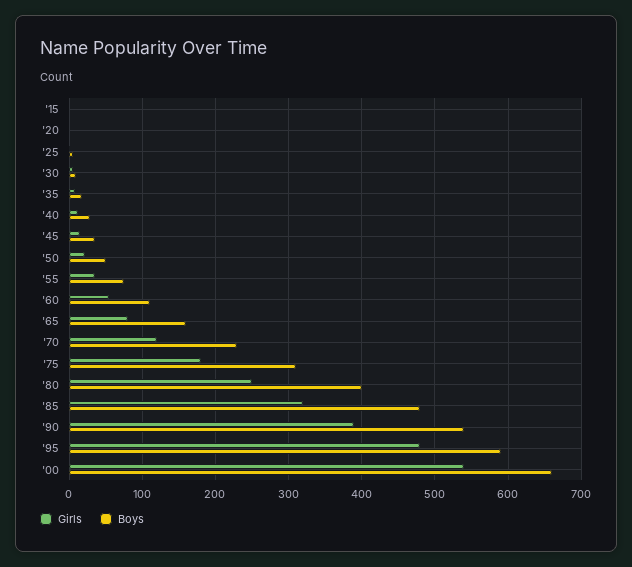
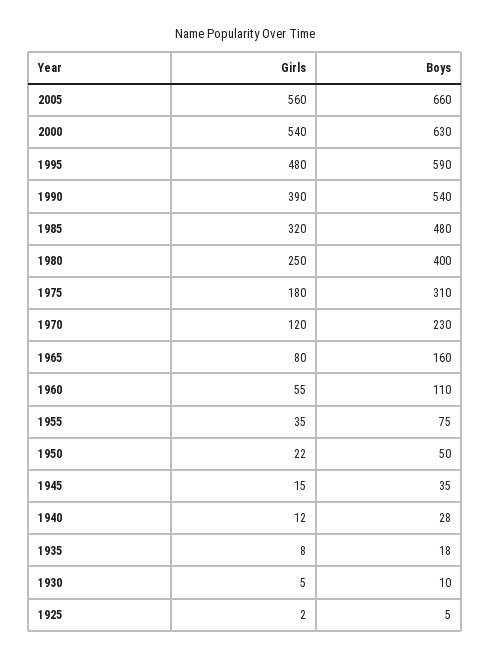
Girls, '15: 0 -> none
Boys, '15: 0 -> none
Girls, '20: 0 -> none
Boys, '20: 0 -> none
Boys, '00: 660 -> 630
Girls, 2005: none -> 560
Boys, 2005: none -> 660

